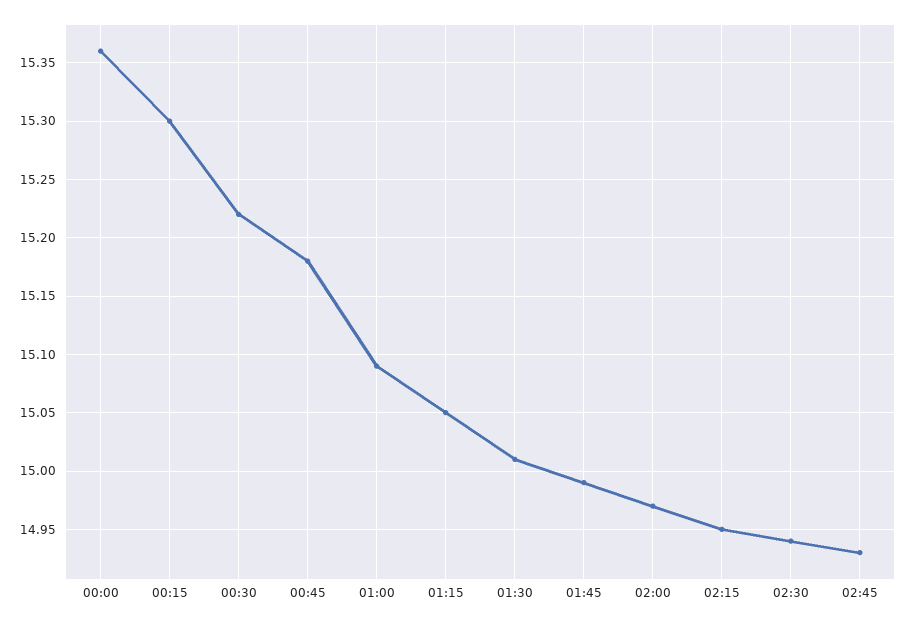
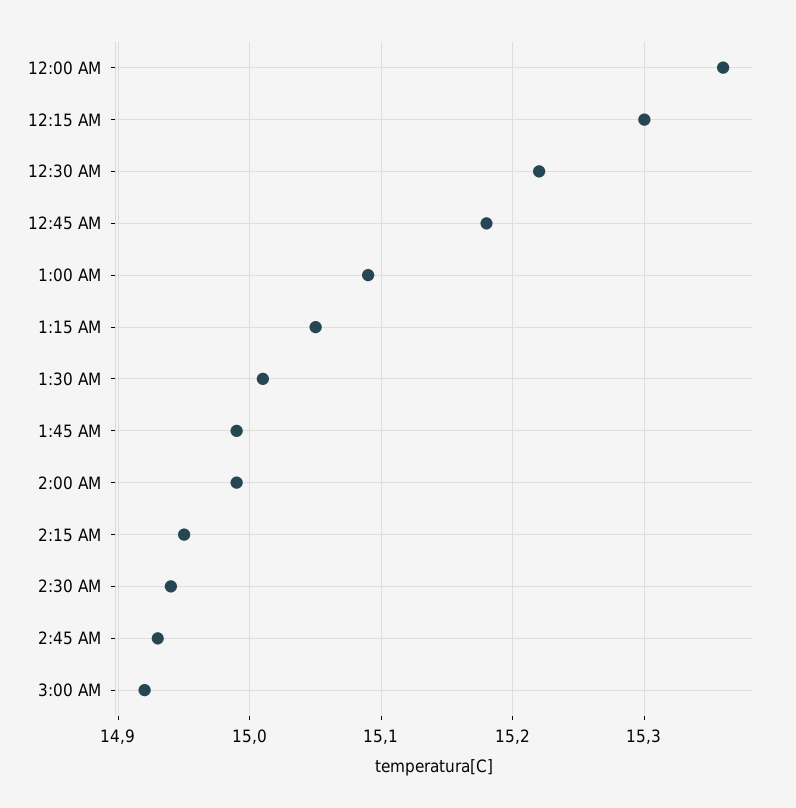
02:00: 14.97 -> 14.99
3:00 AM: none -> 14.92

